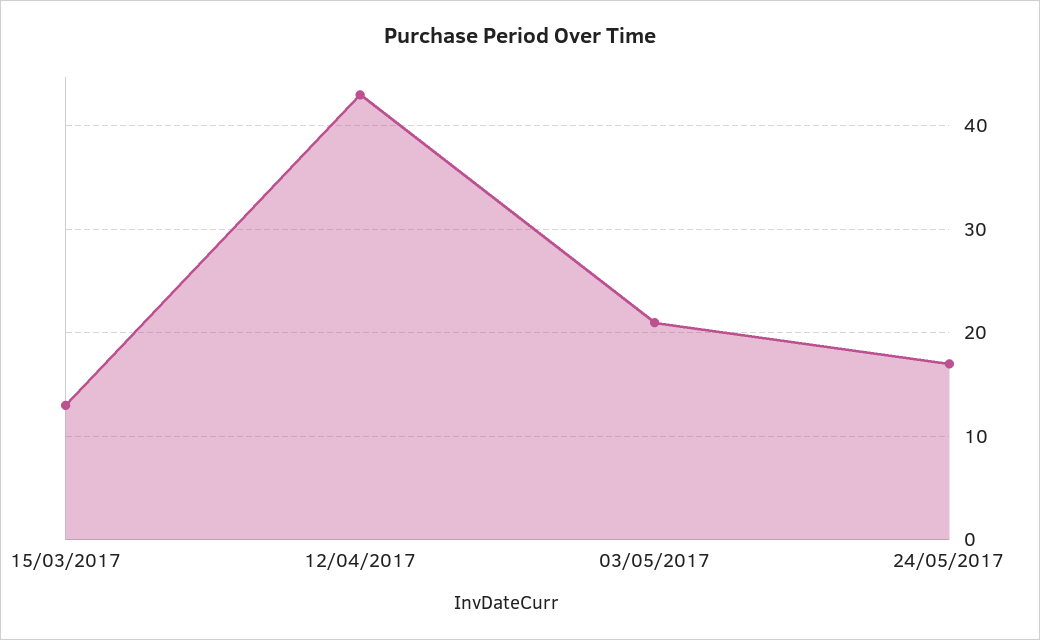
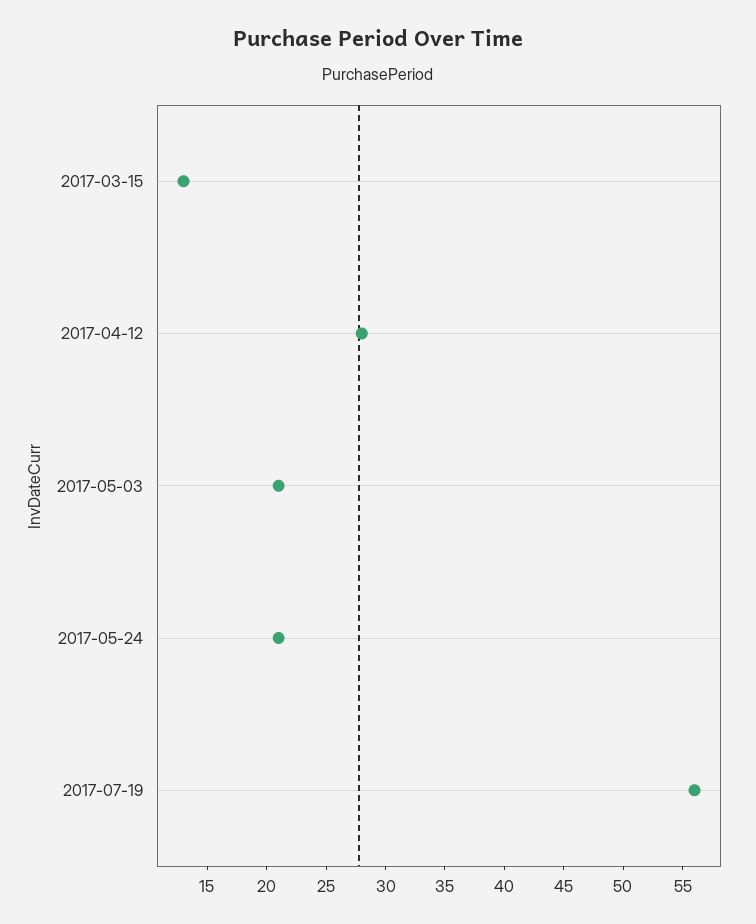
12/04/2017: 43 -> 28
24/05/2017: 17 -> 21
2017-07-19: none -> 56

